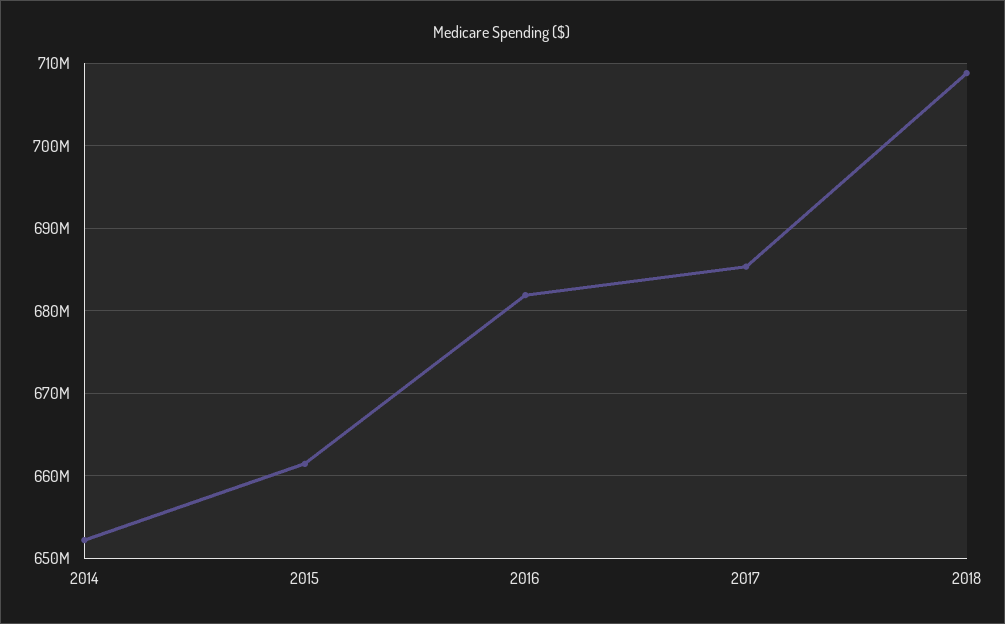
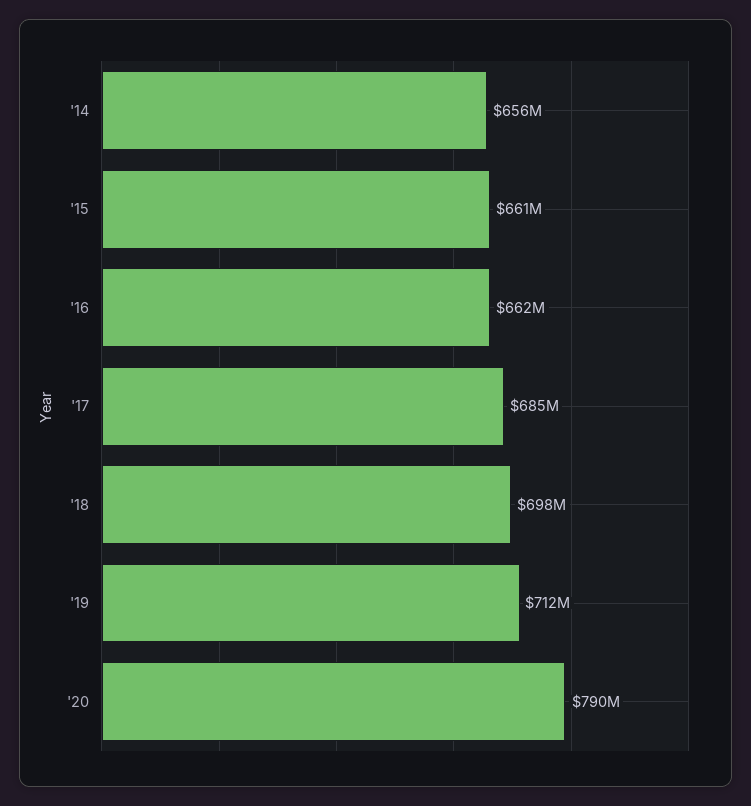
2014: 652000000 -> 656000000
2016: 682000000 -> 662000000
2018: 709000000 -> 698000000
'19: none -> 712000000
'20: none -> 790000000

